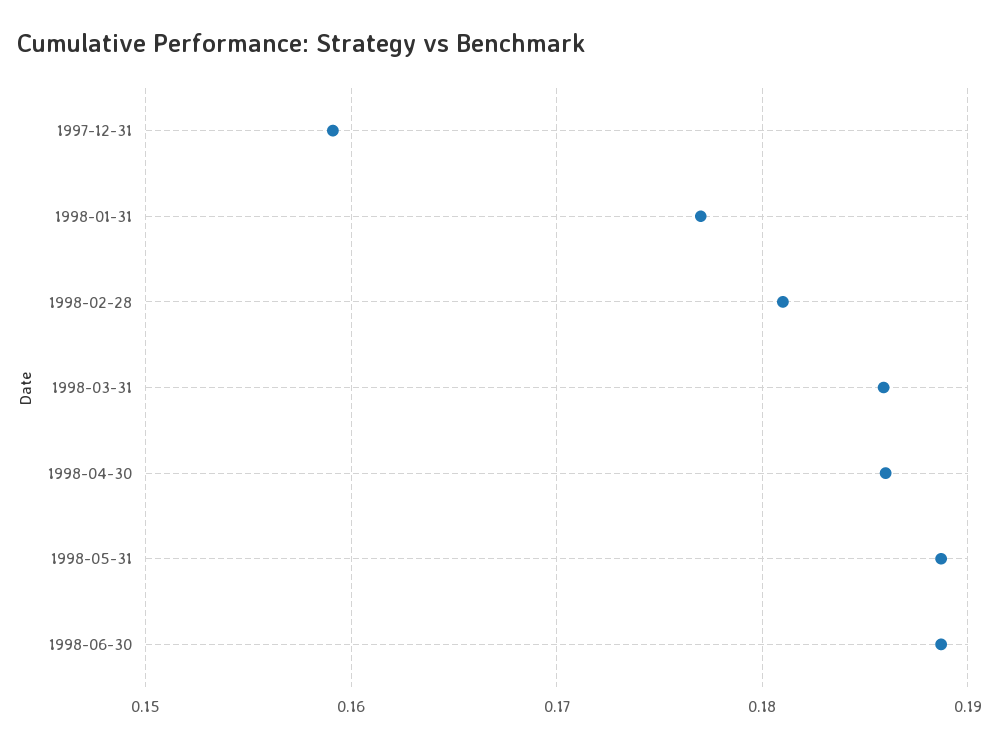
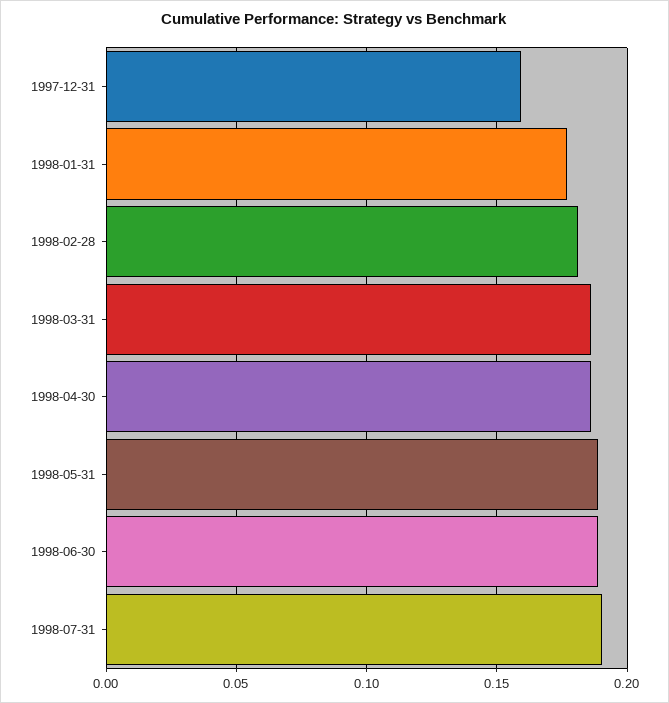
1998-07-31: none -> 0.19

